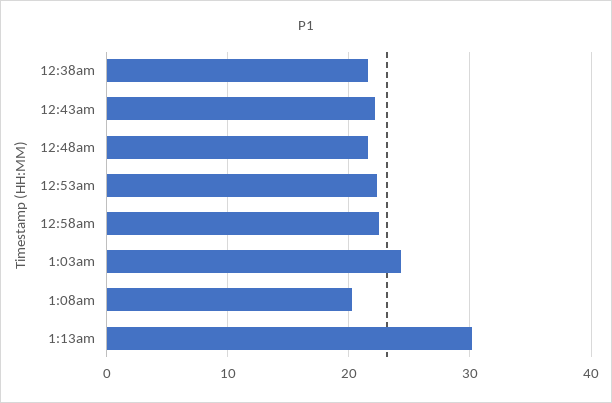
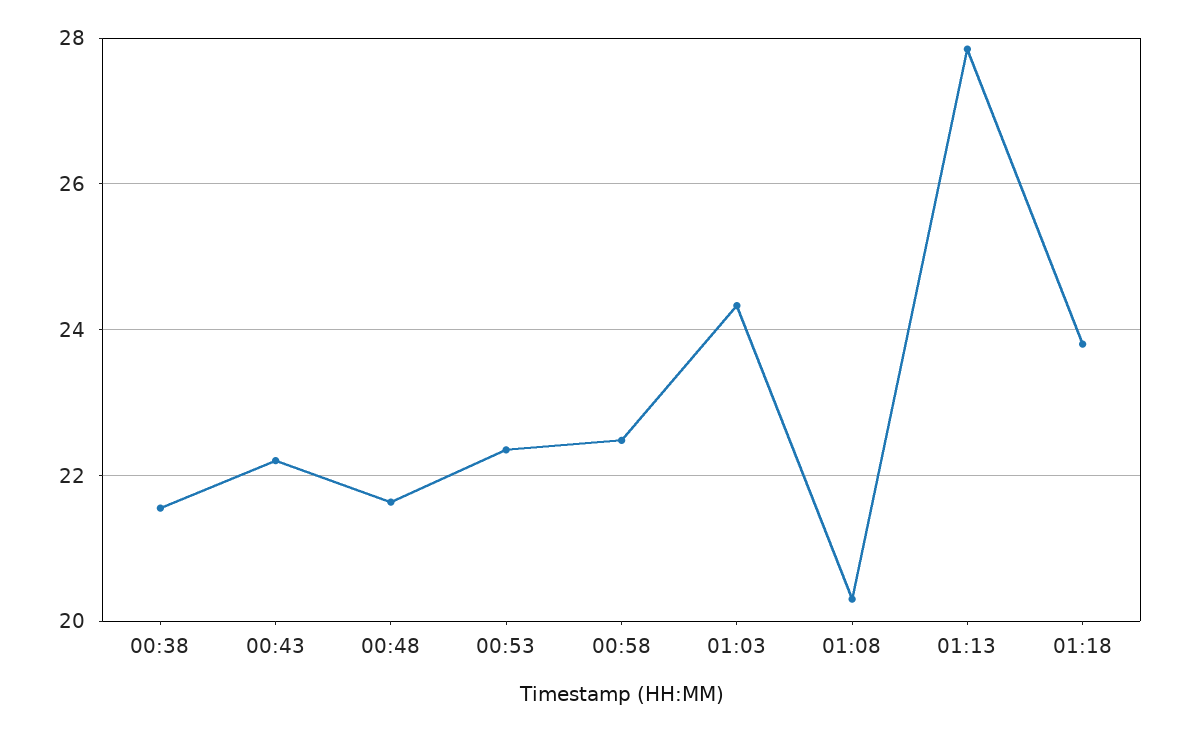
1:13am: 30 -> 27.8
01:18: none -> 23.8

